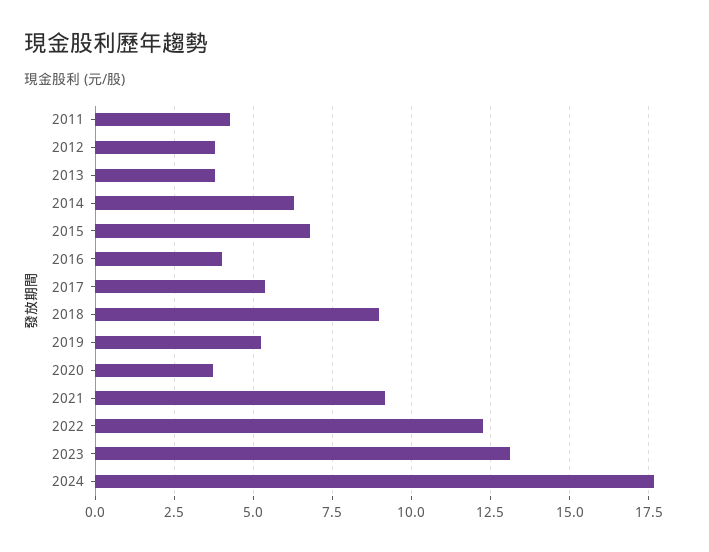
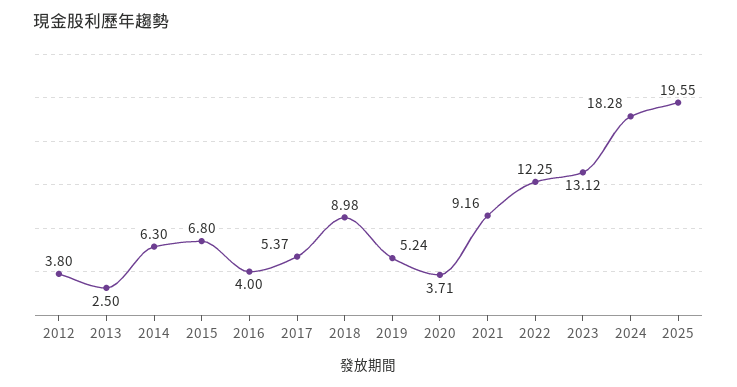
2011: 4.25 -> none
2013: 3.75 -> 2.5
2024: 17.75 -> 18.28
2025: none -> 19.55

